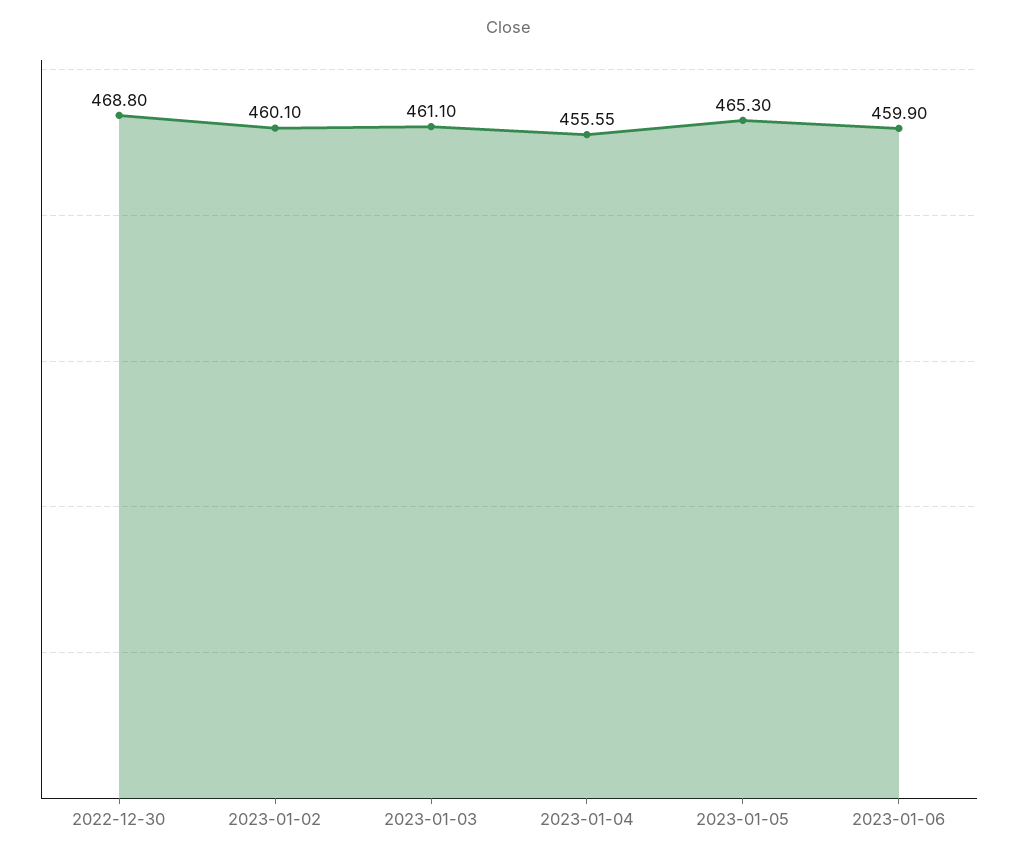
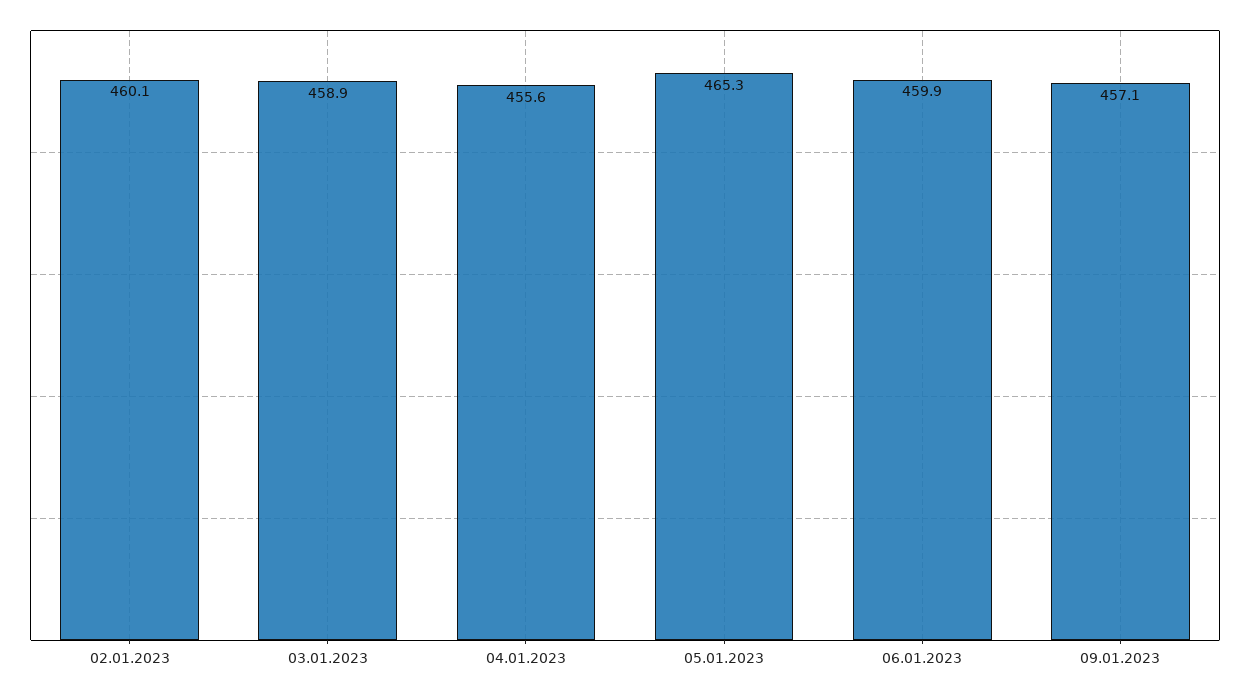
2022-12-30: 468.8 -> none
2023-01-03: 461.1 -> 458.9
09.01.2023: none -> 457.1

